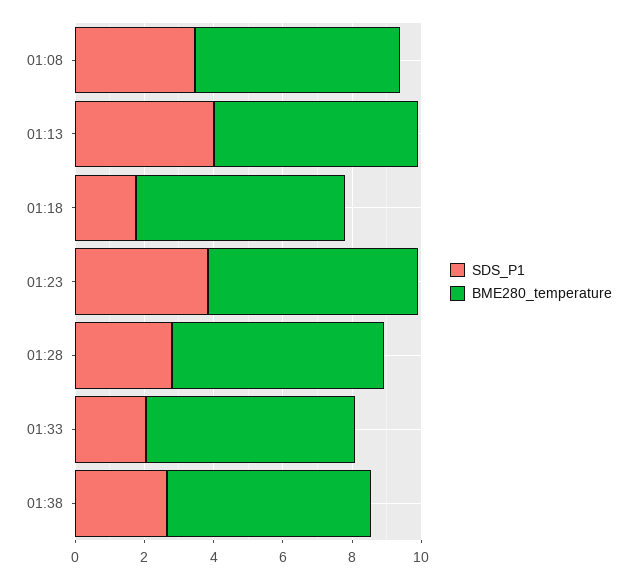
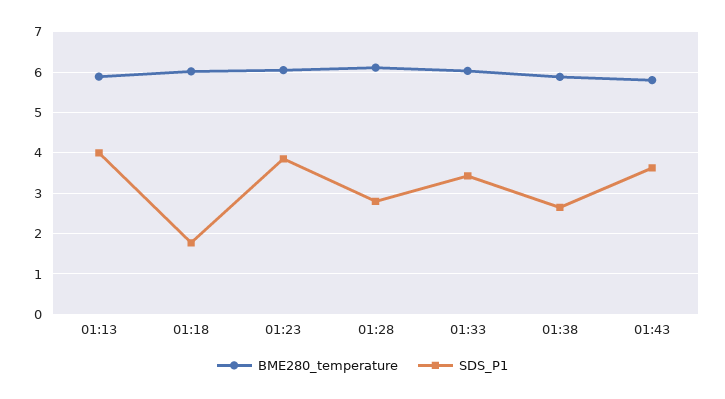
SDS_P1, 01:08: 3.5 -> none
BME280_temperature, 01:08: 6 -> none
SDS_P1, 01:33: 2 -> 3.4
BME280_temperature, 01:43: none -> 5.8
SDS_P1, 01:43: none -> 3.6

